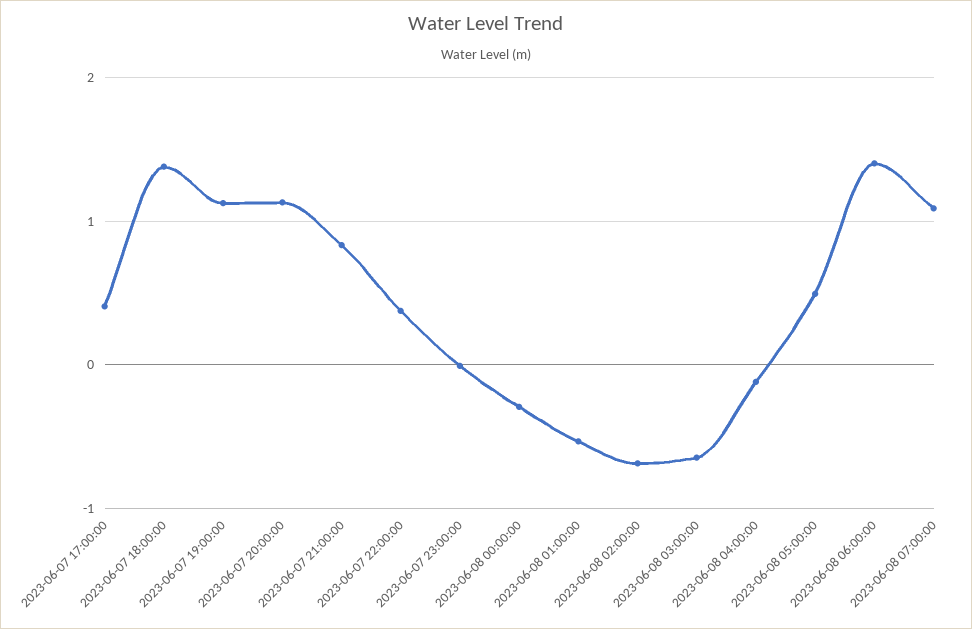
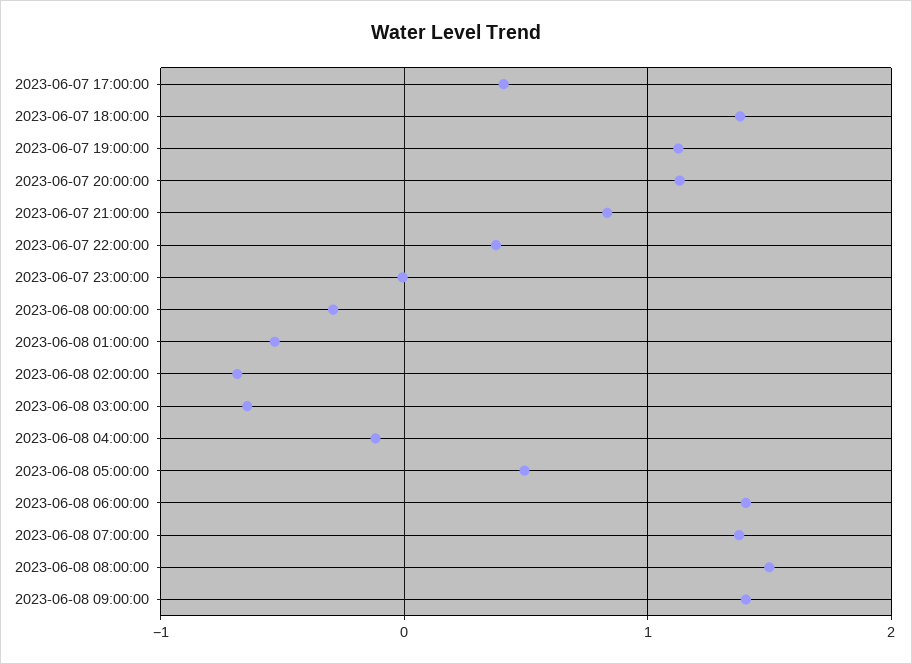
2023-06-08 07:00:00: 1.1 -> 1.4
2023-06-08 08:00:00: none -> 1.5
2023-06-08 09:00:00: none -> 1.4

